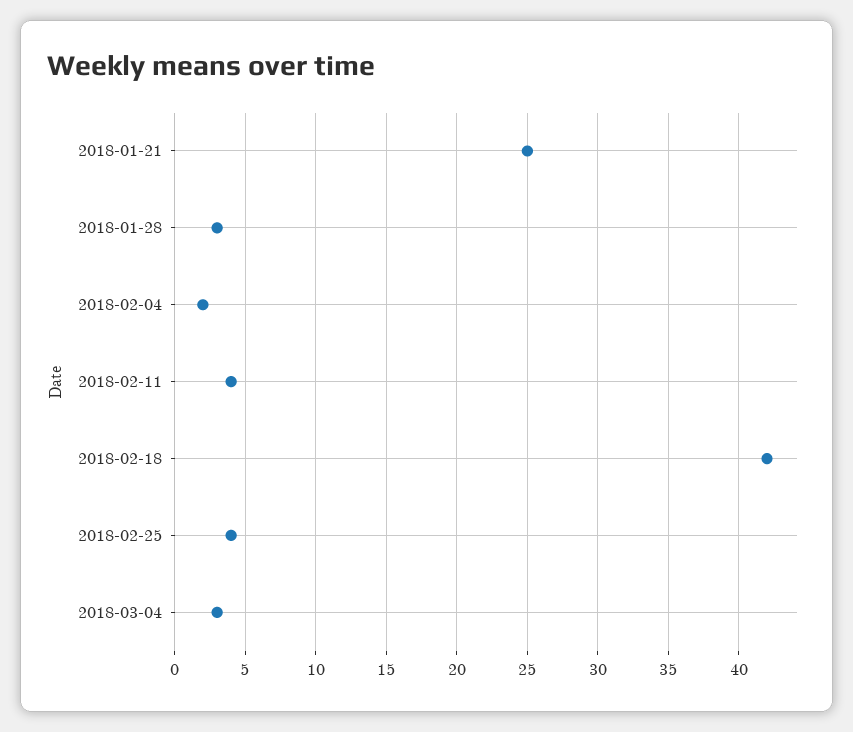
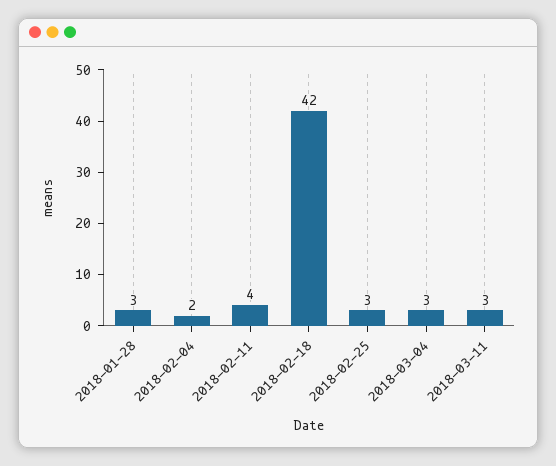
2018-01-21: 25 -> none
2018-02-25: 4 -> 3
2018-03-11: none -> 3

